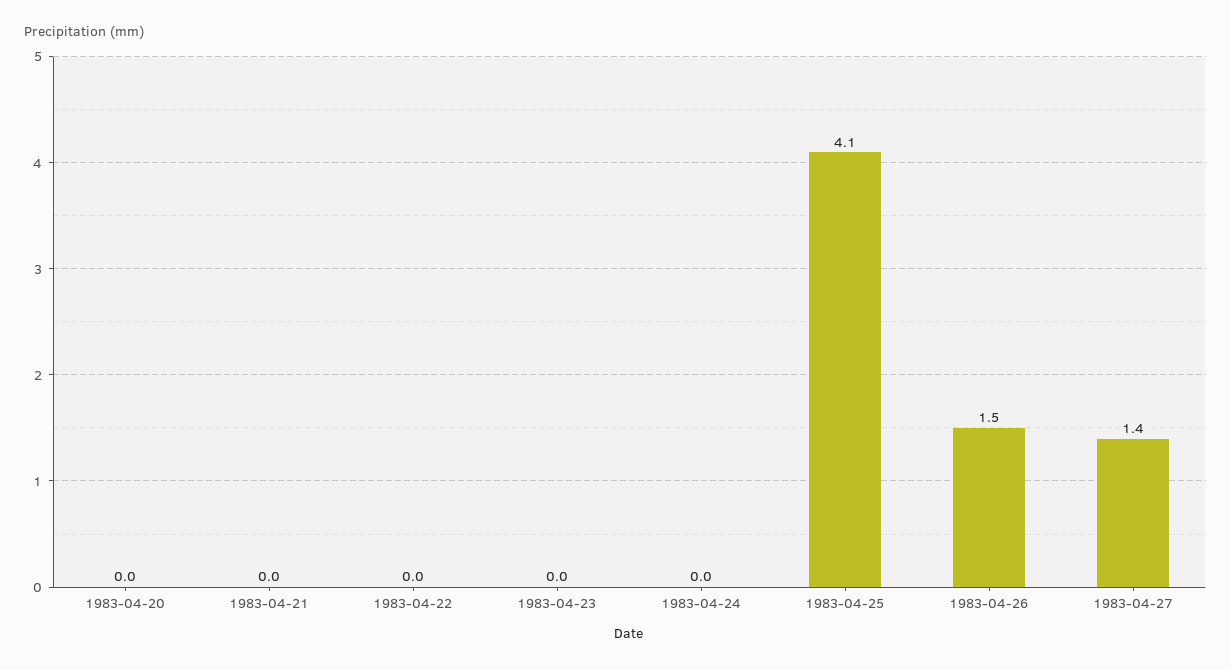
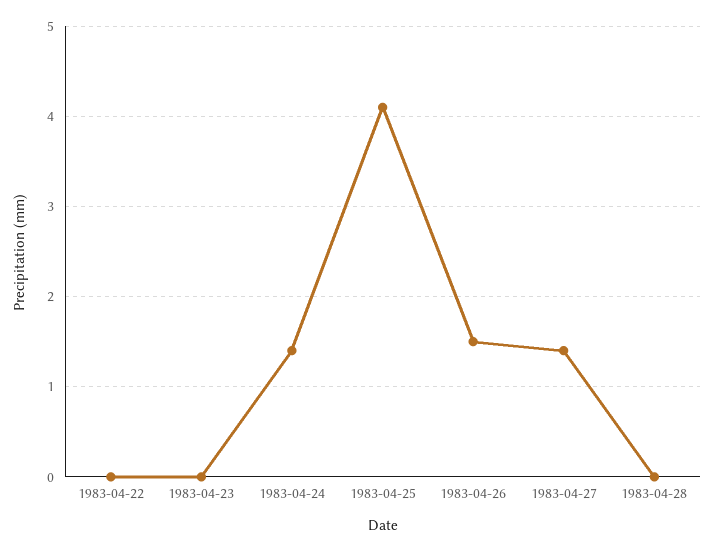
1983-04-20: 0 -> none
1983-04-21: 0 -> none
1983-04-24: 0 -> 1.4
1983-04-28: none -> 0

